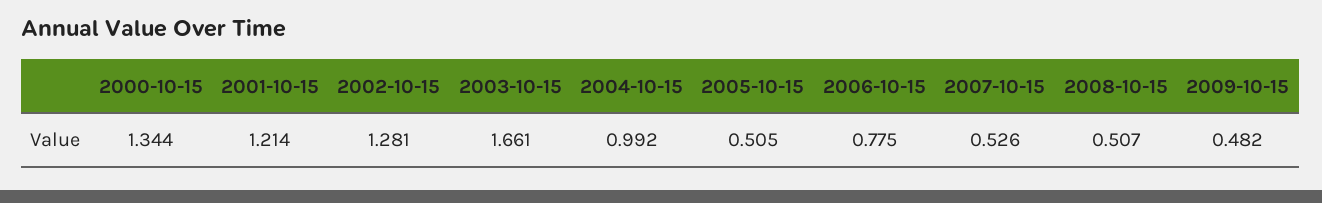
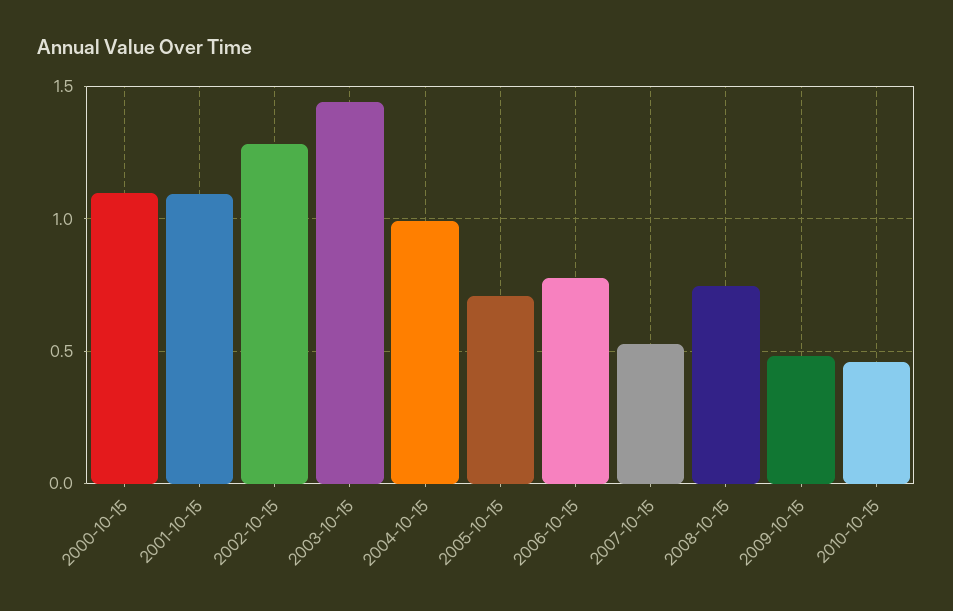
2000-10-15: 1.344 -> 1.1
2001-10-15: 1.214 -> 1.1
2003-10-15: 1.661 -> 1.45
2005-10-15: 0.505 -> 0.7
2008-10-15: 0.507 -> 0.75
2010-10-15: none -> 0.45

